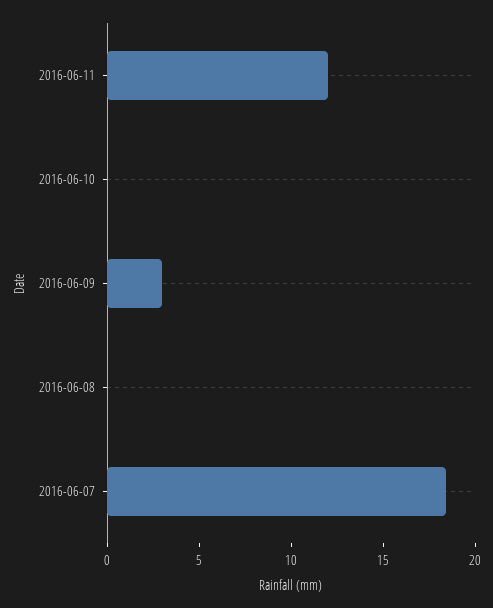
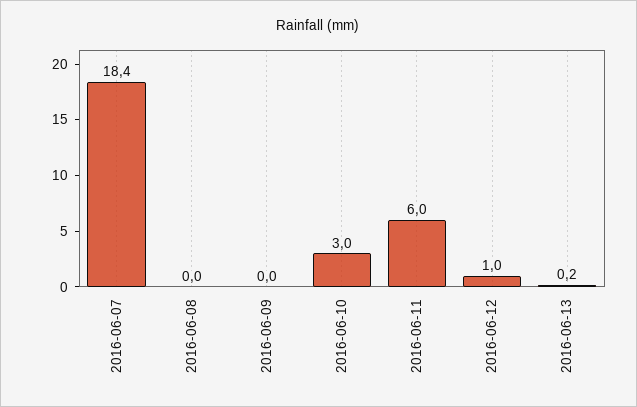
2016-06-11: 12 -> 6
2016-06-10: 0 -> 3
2016-06-09: 3 -> 0
2016-06-12: none -> 1
2016-06-13: none -> 0.2

